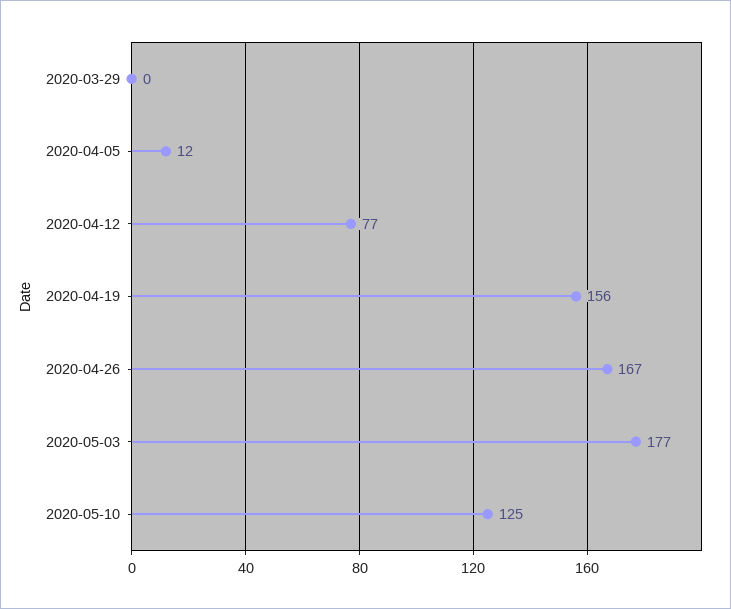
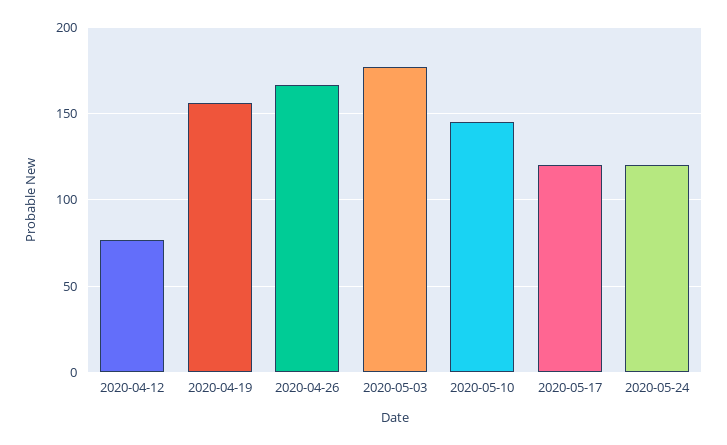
2020-03-29: 0 -> none
2020-04-05: 12 -> none
2020-05-10: 125 -> 145
2020-05-17: none -> 120
2020-05-24: none -> 120

